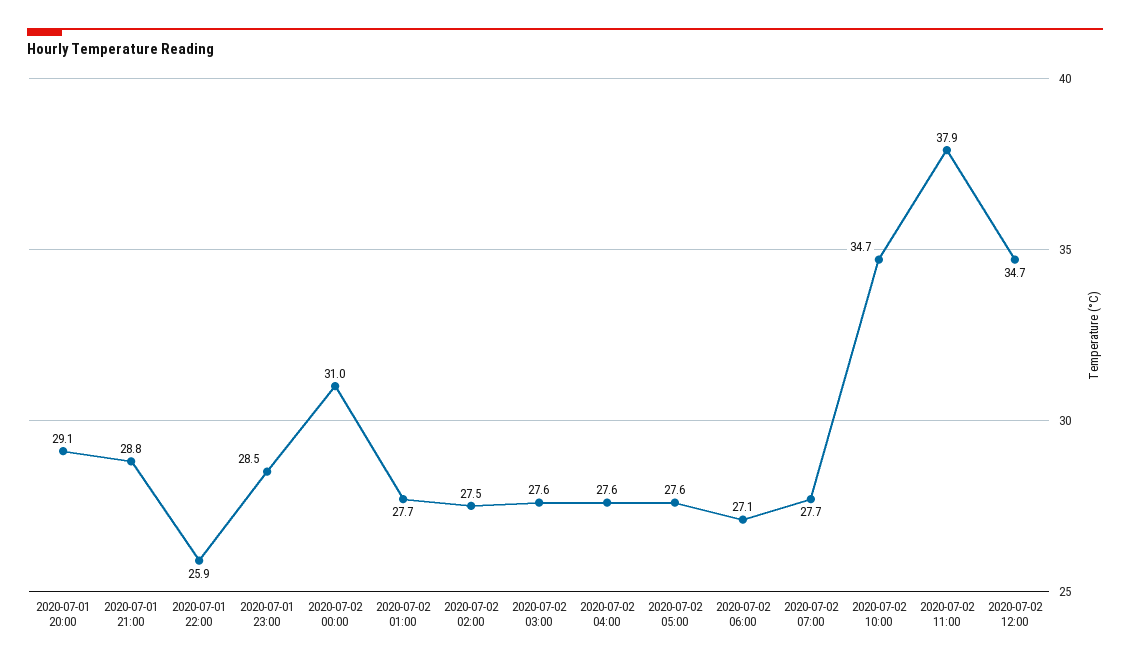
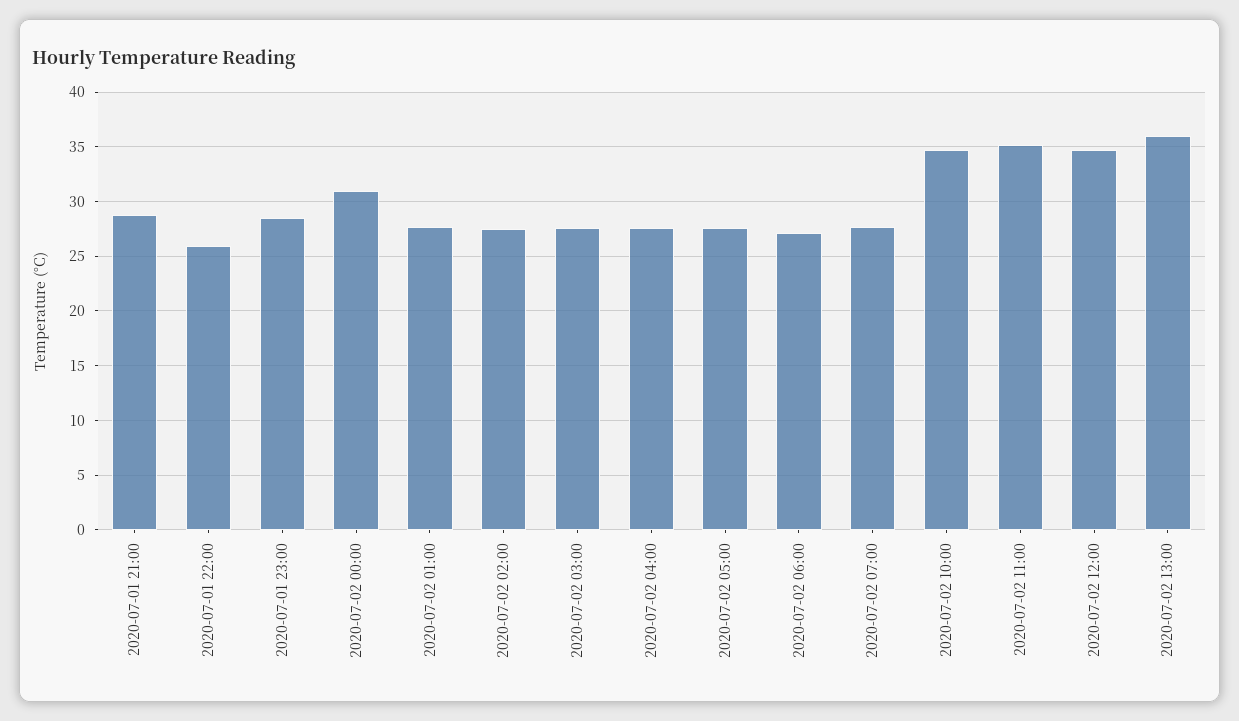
2020-07-01 20:00: 29.1 -> none
2020-07-02 11:00: 37.9 -> 35
2020-07-02 13:00: none -> 36

